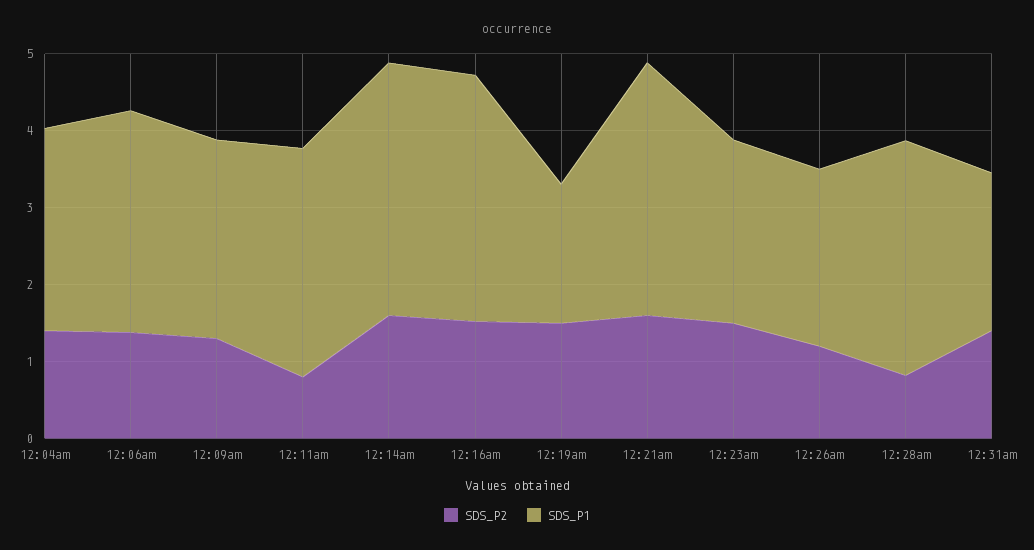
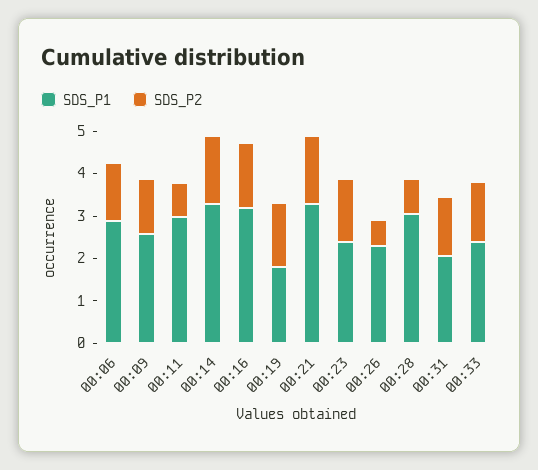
SDS_P2, 12:04am: 1.4 -> none
SDS_P1, 12:04am: 2.6 -> none
SDS_P2, 12:26am: 1.2 -> 0.6
SDS_P1, 00:33: none -> 2.4
SDS_P2, 00:33: none -> 1.4

